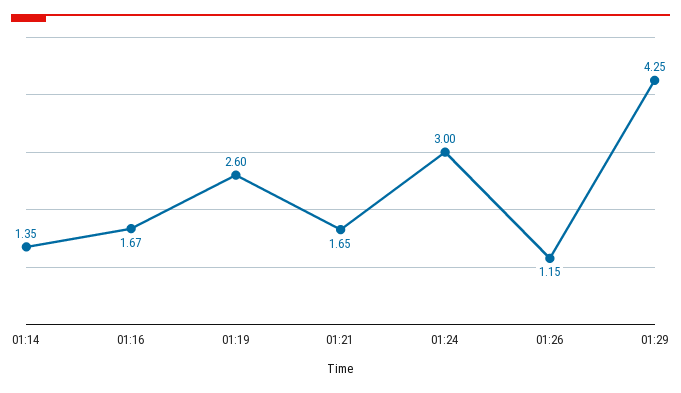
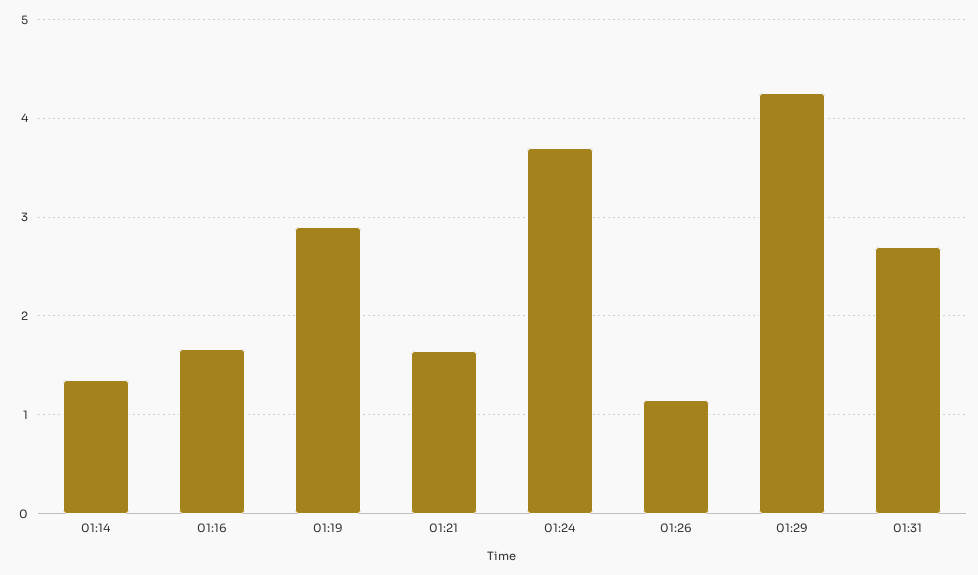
01:19: 2.6 -> 2.9
01:24: 3 -> 3.7
01:31: none -> 2.7

